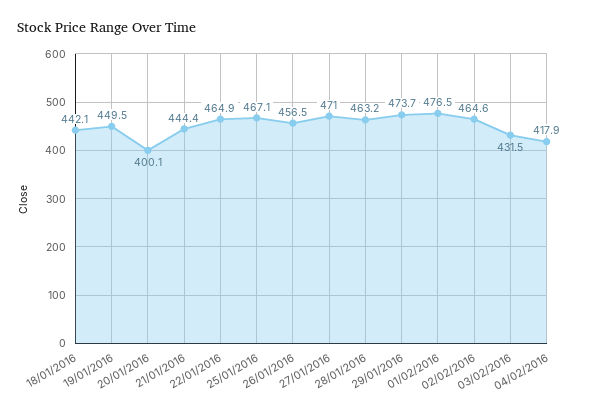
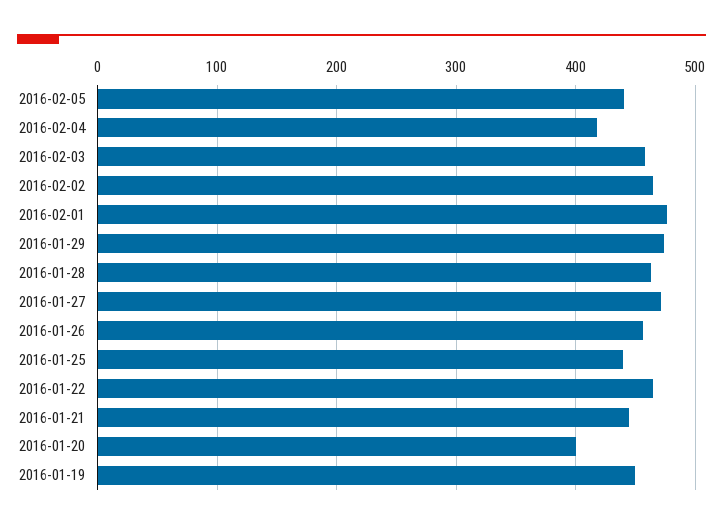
18/01/2016: 442.1 -> none
25/01/2016: 467.1 -> 440
03/02/2016: 431.5 -> 460
2016-02-05: none -> 440

